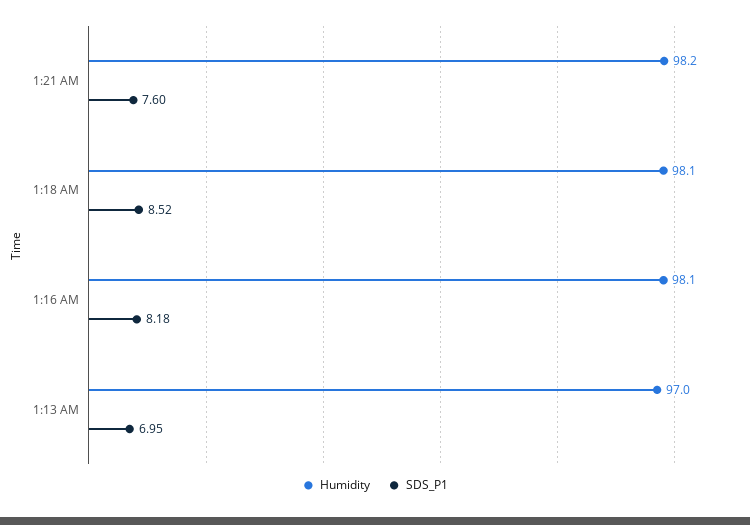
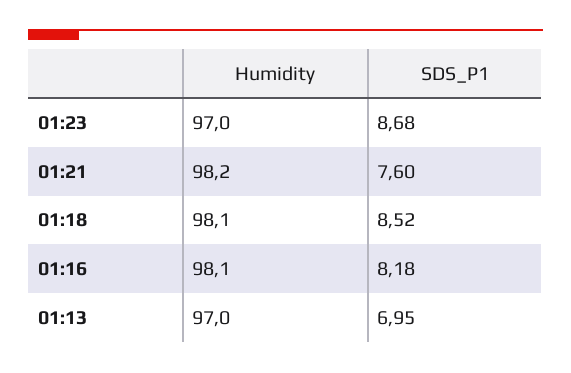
Humidity, 01:23: none -> 97
SDS_P1, 01:23: none -> 8.68

